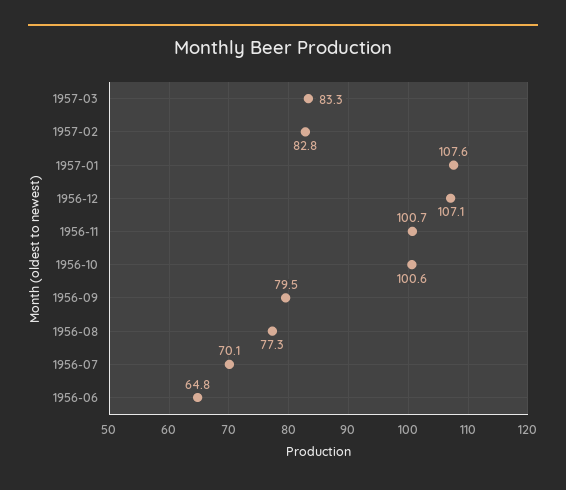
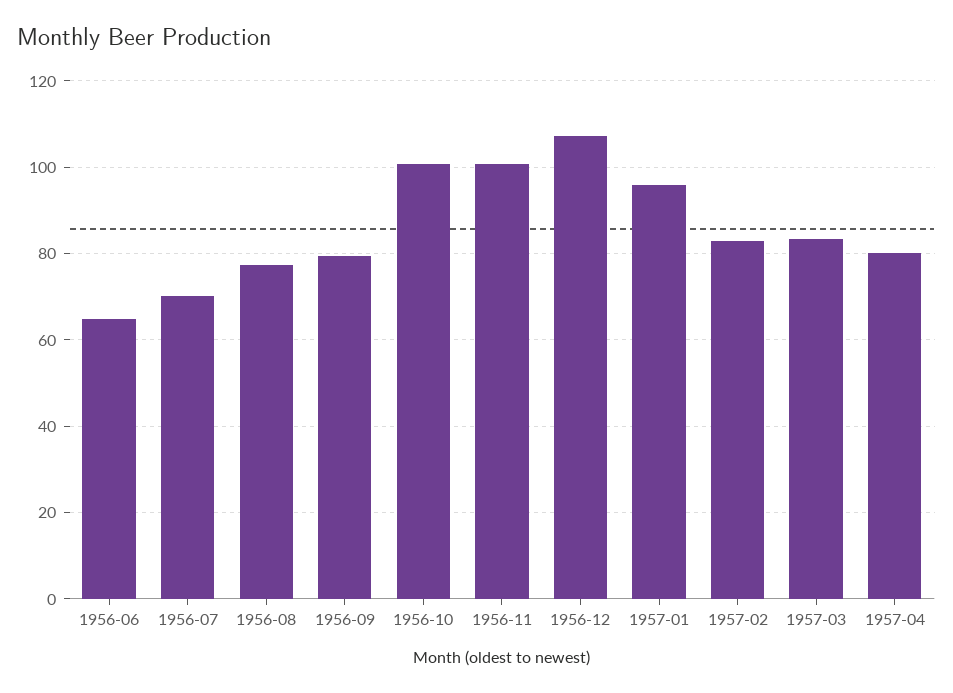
1957-01: 107.6 -> 96
1957-04: none -> 80

